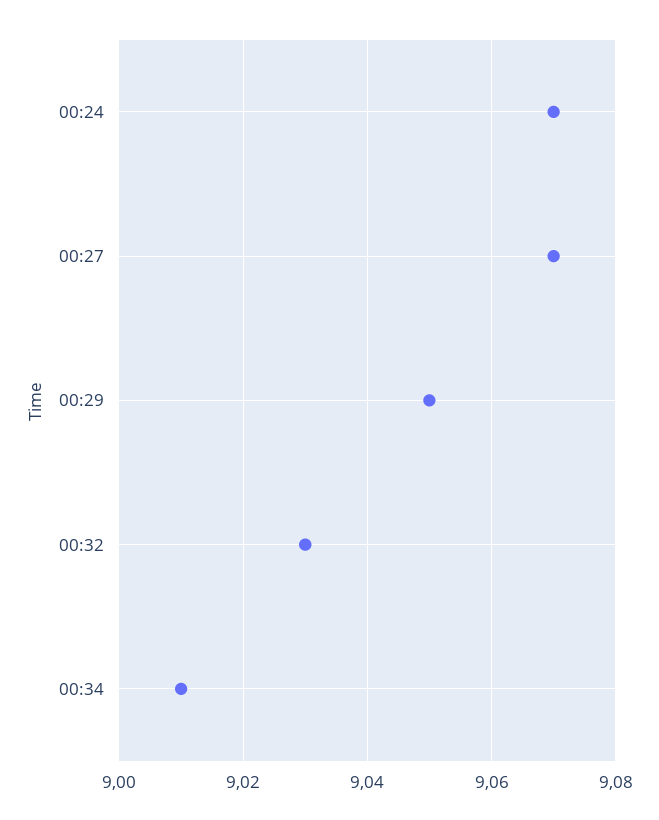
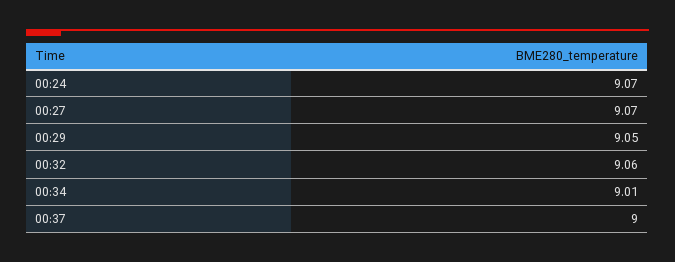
00:32: 9.03 -> 9.06
00:37: none -> 9

